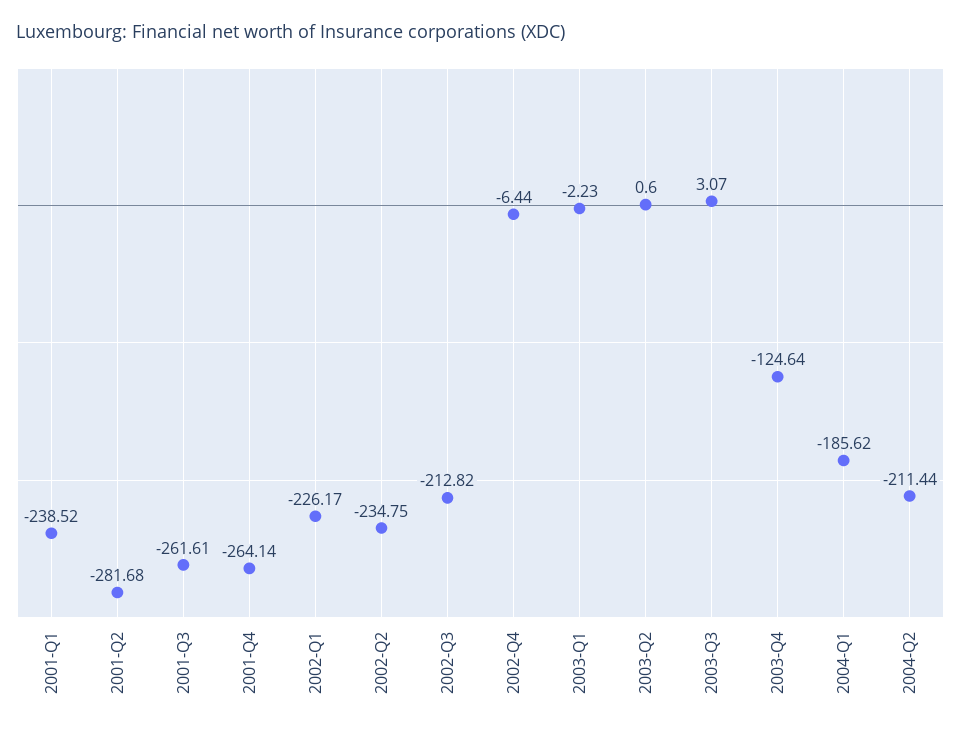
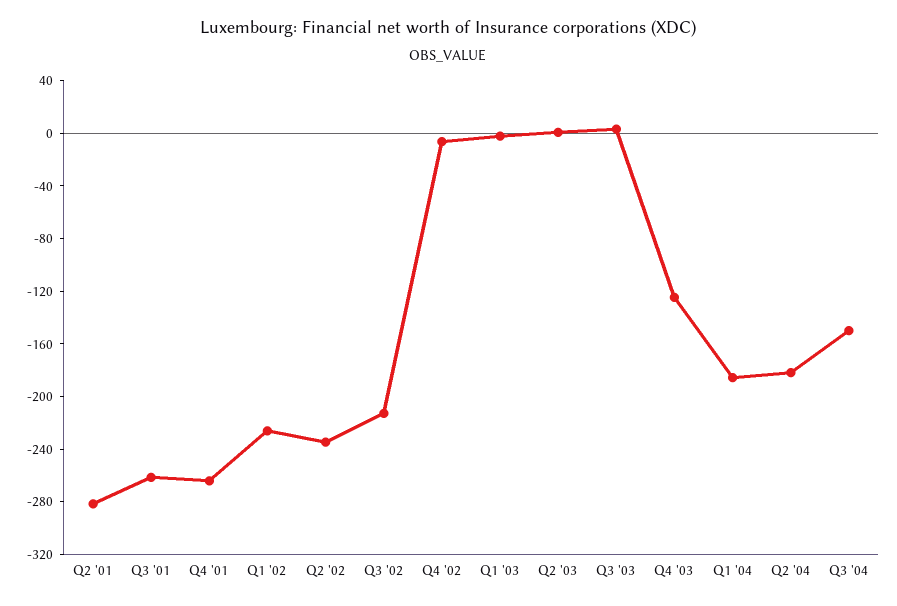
2001-Q1: -238.52 -> none
2004-Q2: -211.44 -> -180
Q3 '04: none -> -150

